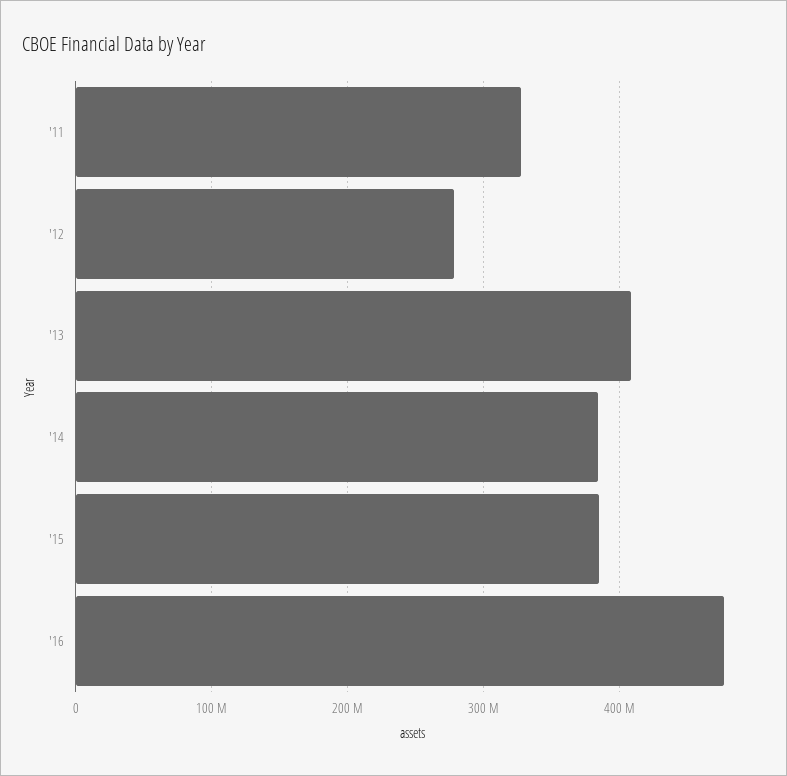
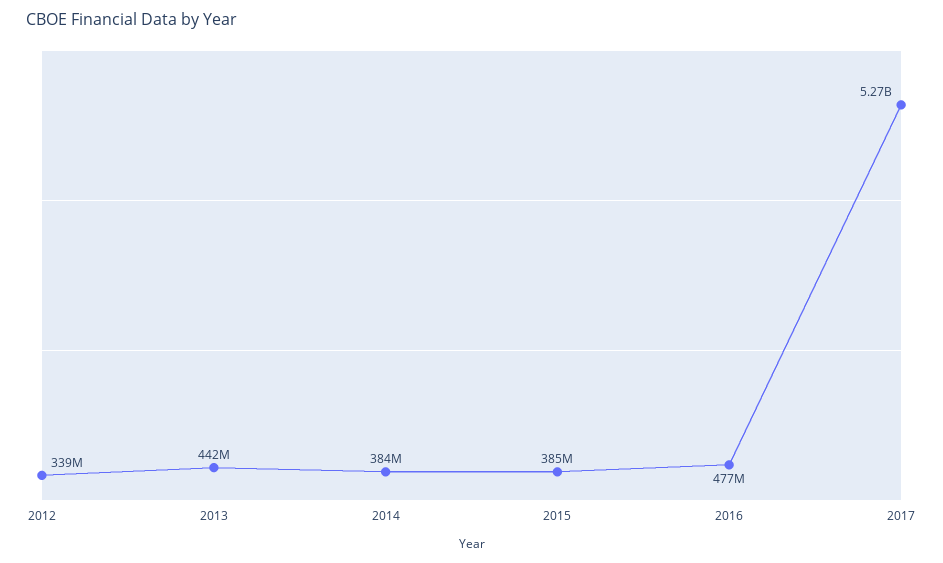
'11: 330000000 -> none
'12: 280000000 -> 339000000
'13: 410000000 -> 442000000
2017: none -> 5270000000

